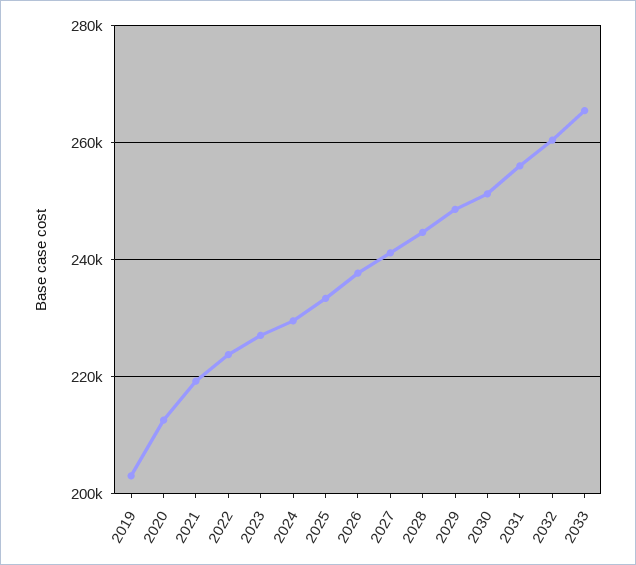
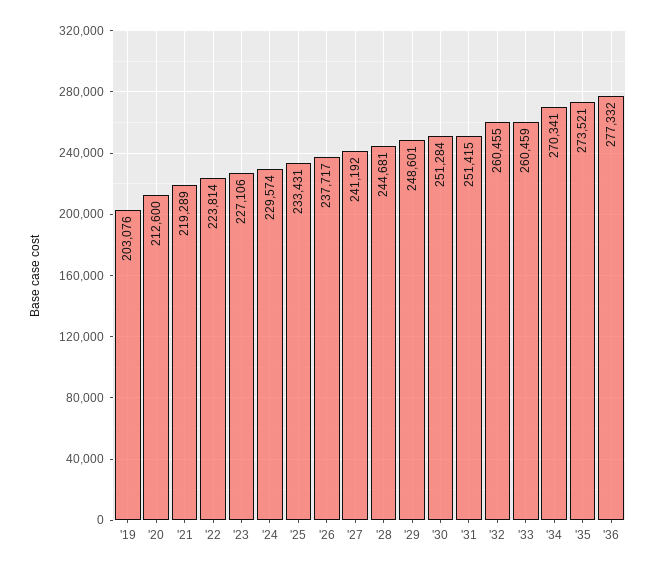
2031: 256000 -> 251415
2033: 266000 -> 260459
'34: none -> 270341
'35: none -> 273521
'36: none -> 277332

